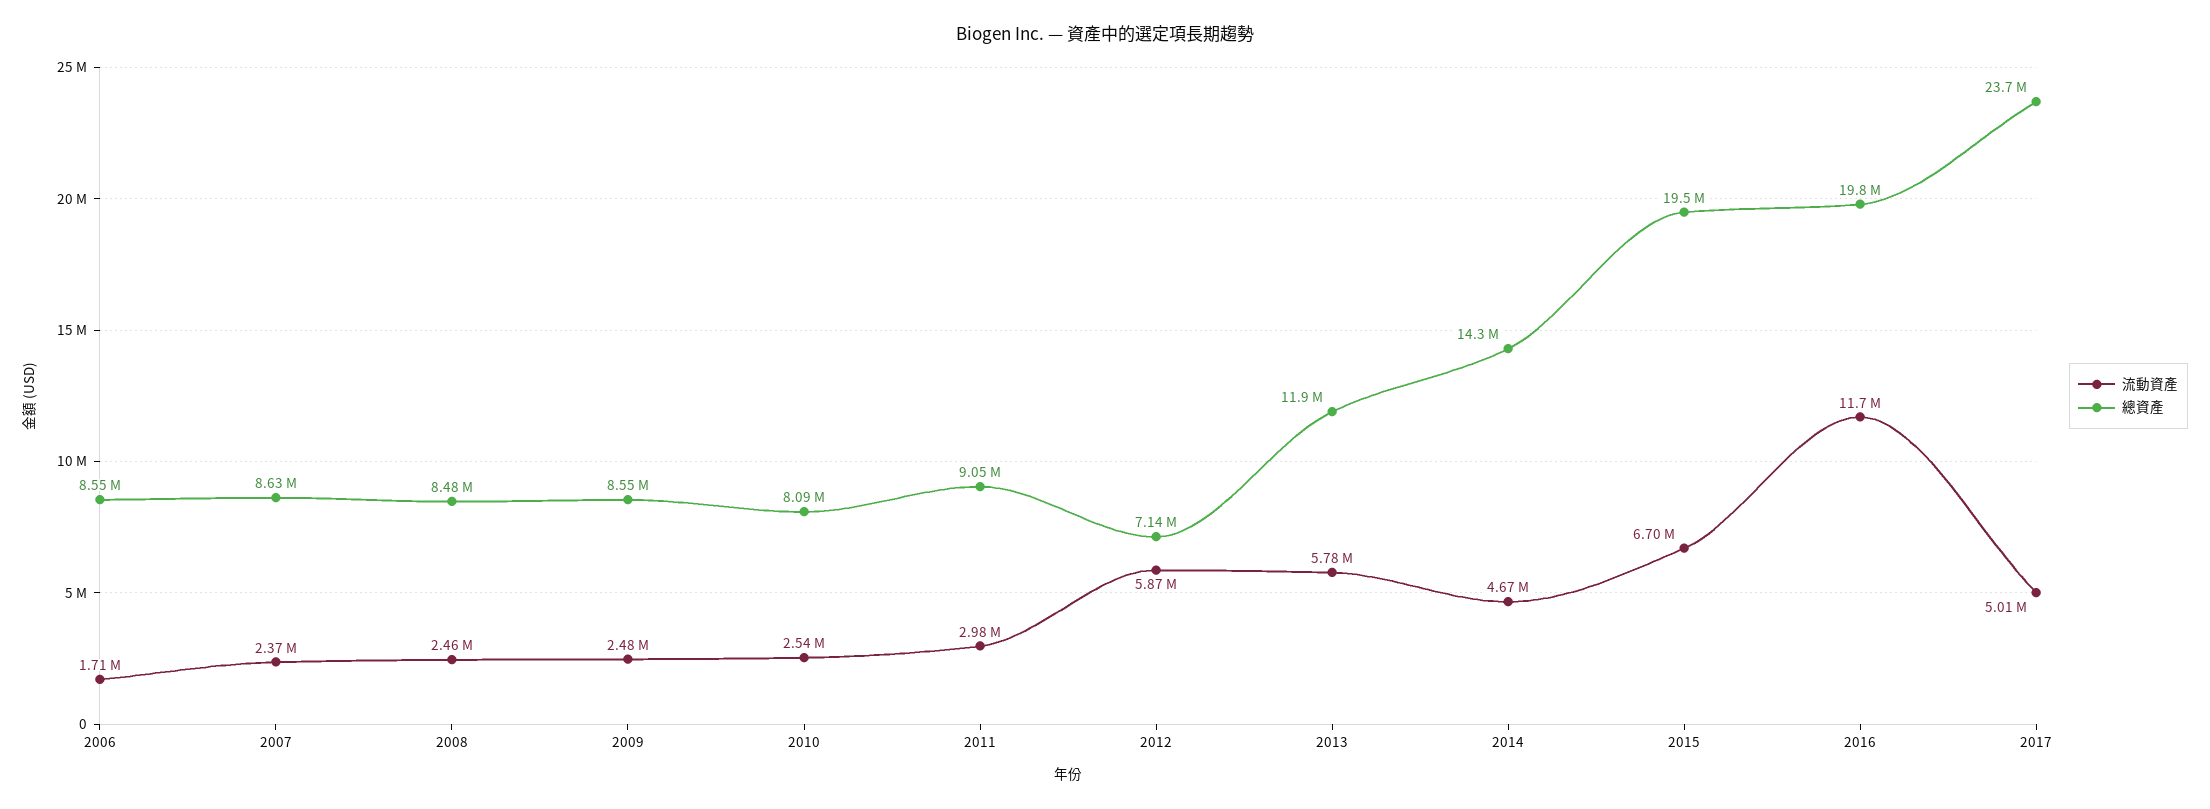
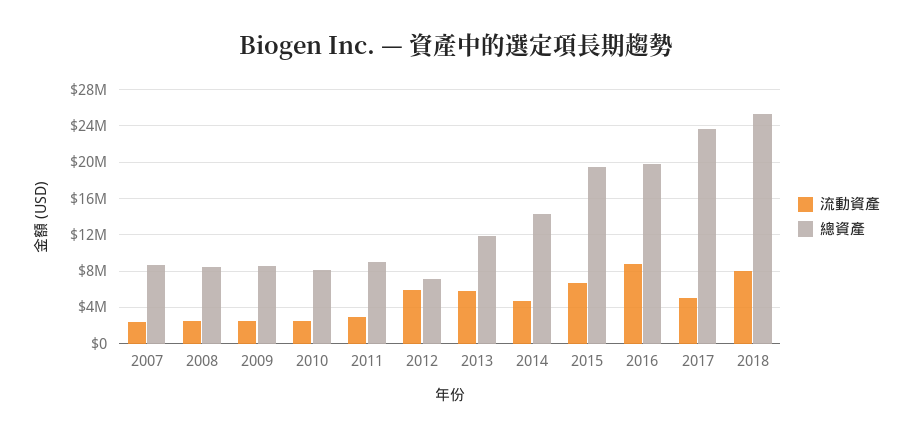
流動資產, 2006: 1710000 -> none
總資產, 2006: 8550000 -> none
流動資產, 2016: 11700000 -> 9000000
流動資產, 2018: none -> 8000000
總資產, 2018: none -> 25000000

